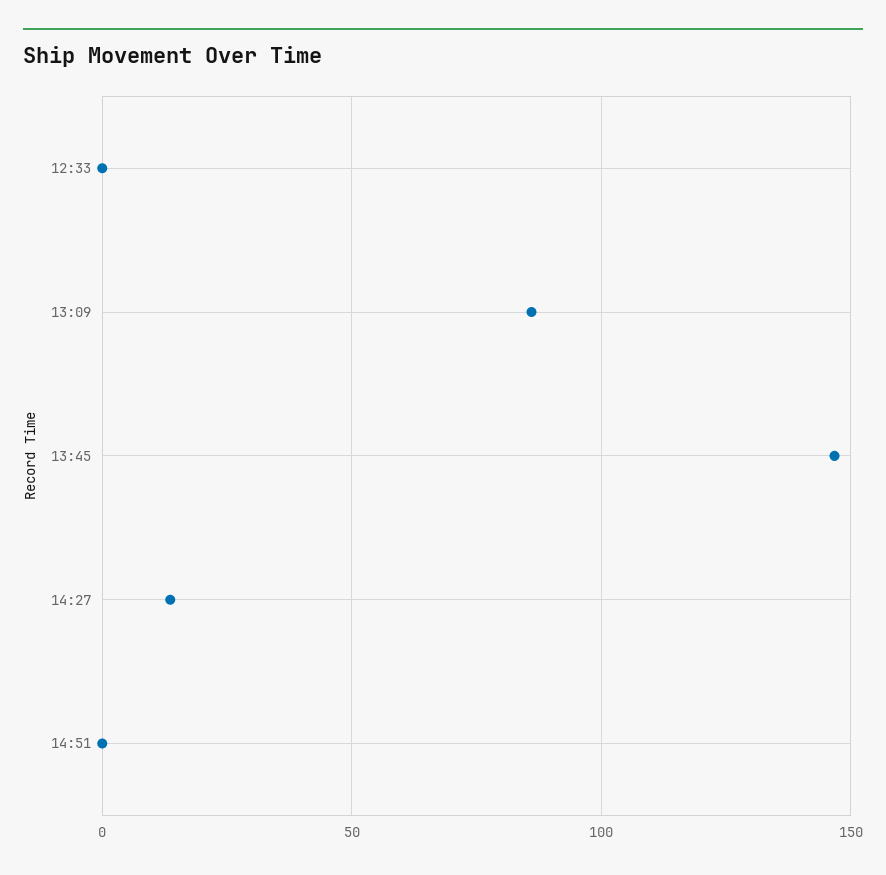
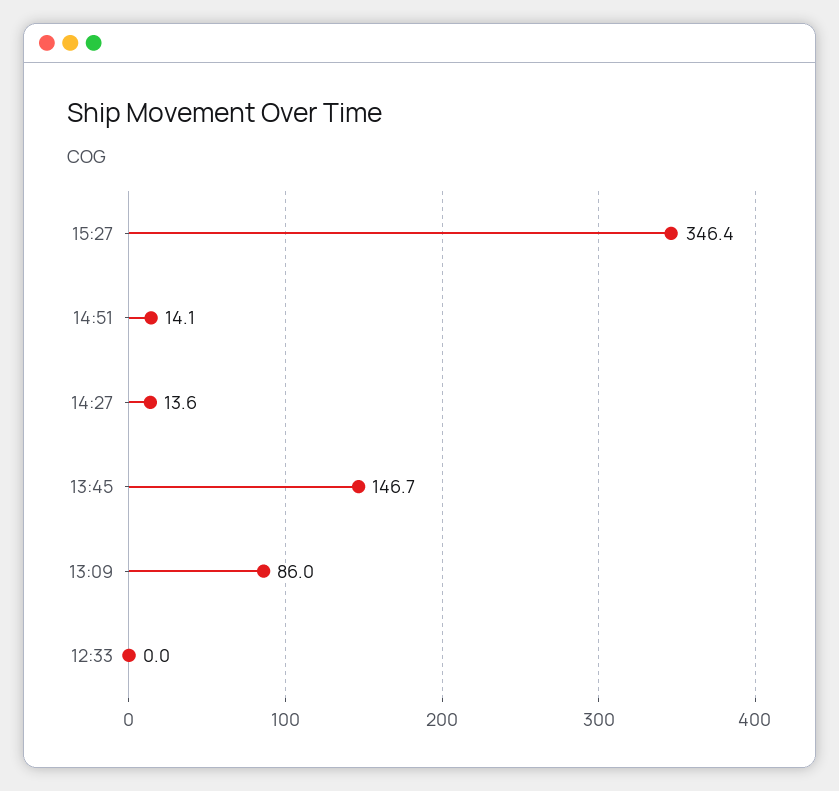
14:51: 0 -> 14.1
15:27: none -> 346.4

